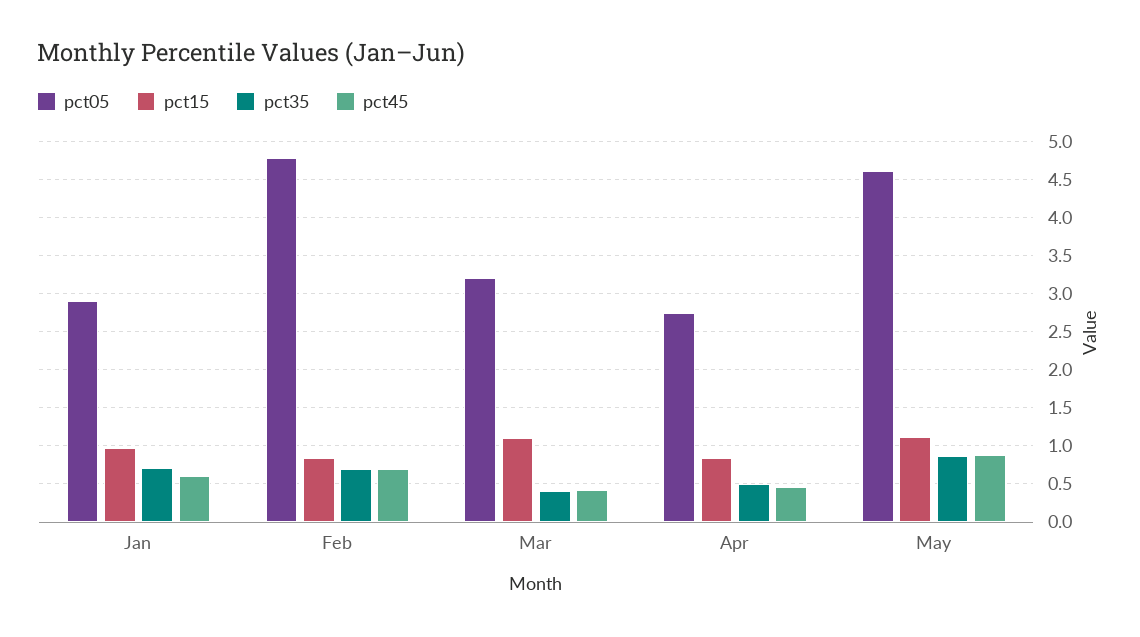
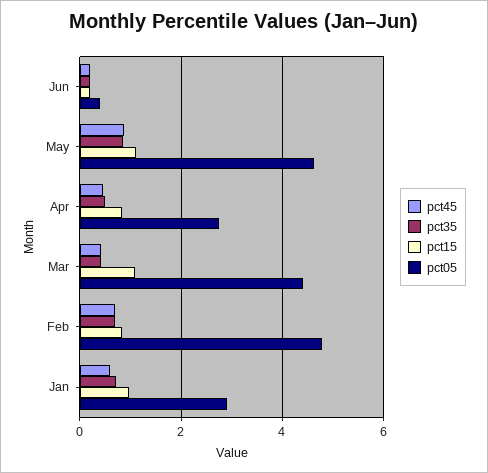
pct05, Mar: 3.2 -> 4.4
pct45, Jun: none -> 0.2
pct35, Jun: none -> 0.2
pct15, Jun: none -> 0.2
pct05, Jun: none -> 0.4

